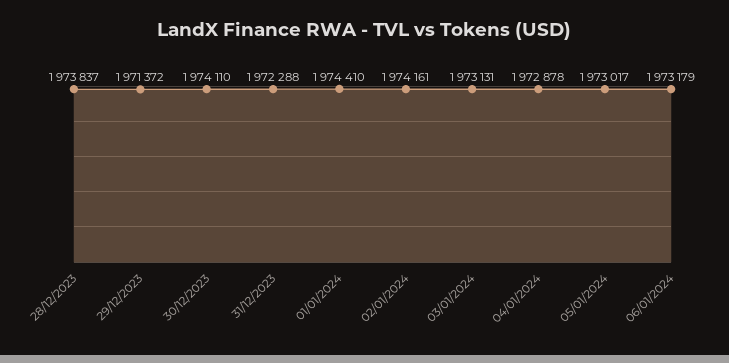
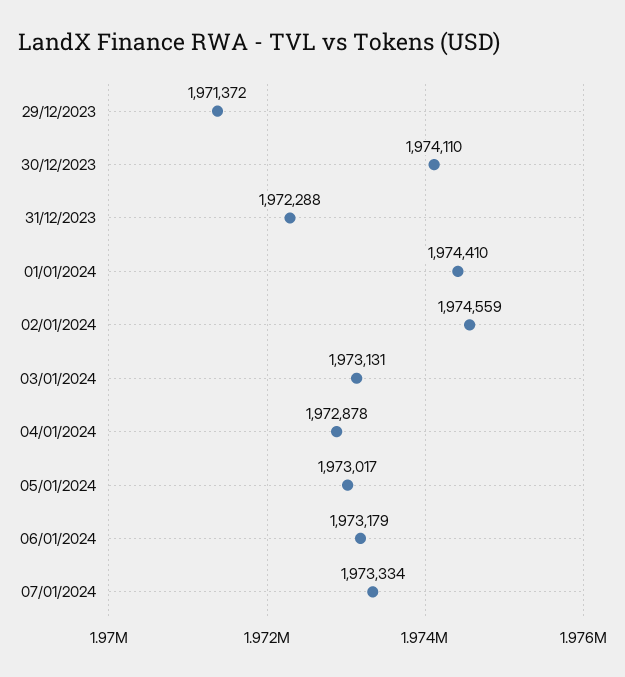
28/12/2023: 1973837 -> none
02/01/2024: 1974161 -> 1974559
07/01/2024: none -> 1973334

